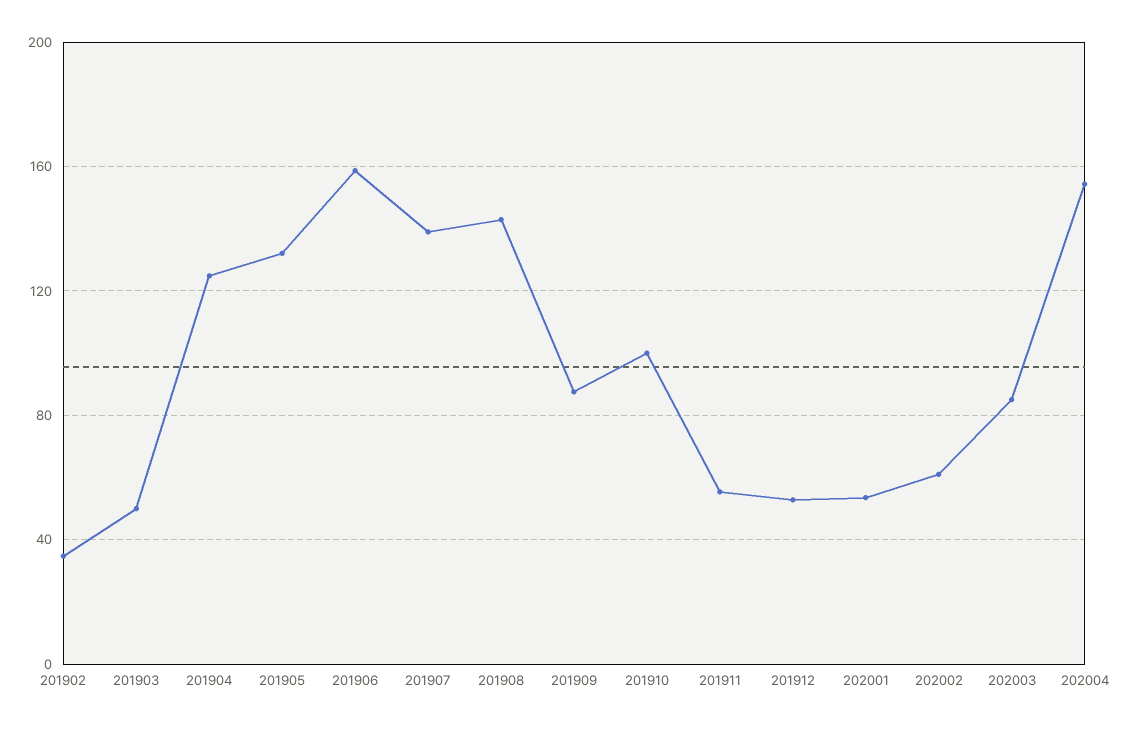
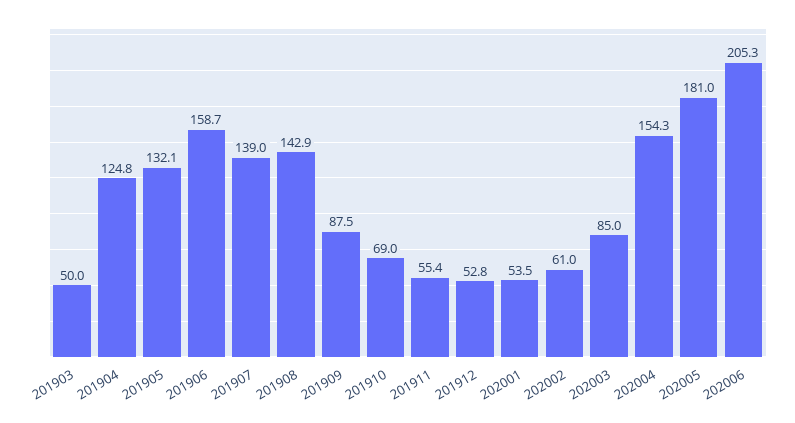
201902: 35 -> none
201910: 100 -> 69
202005: none -> 181
202006: none -> 205.3

